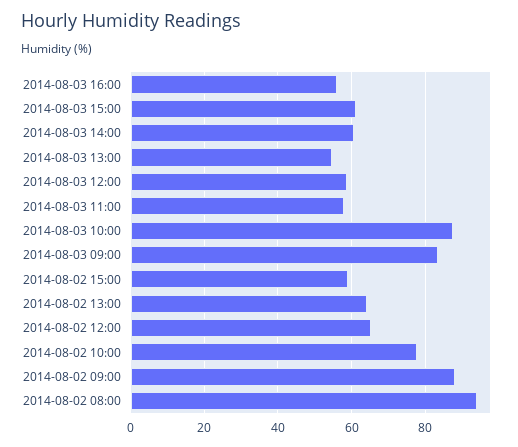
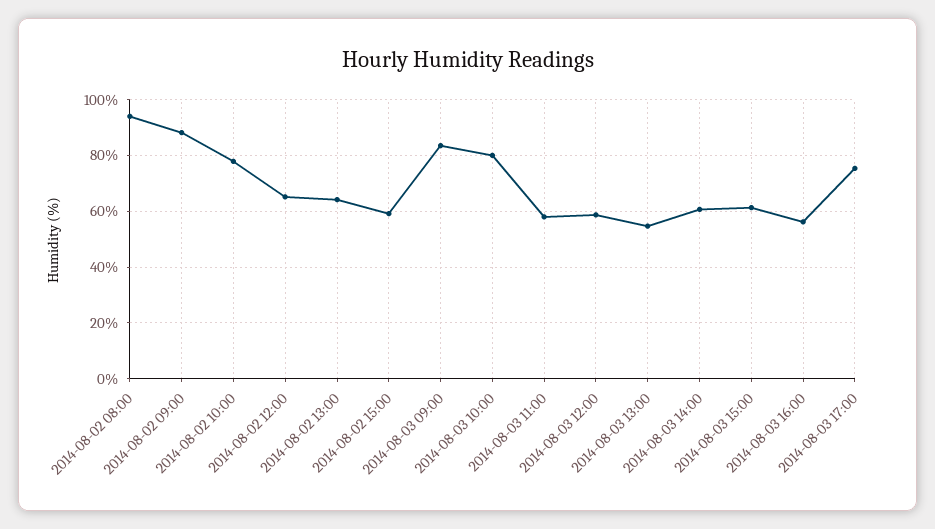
2014-08-03 10:00: 88 -> 80
2014-08-03 17:00: none -> 75

